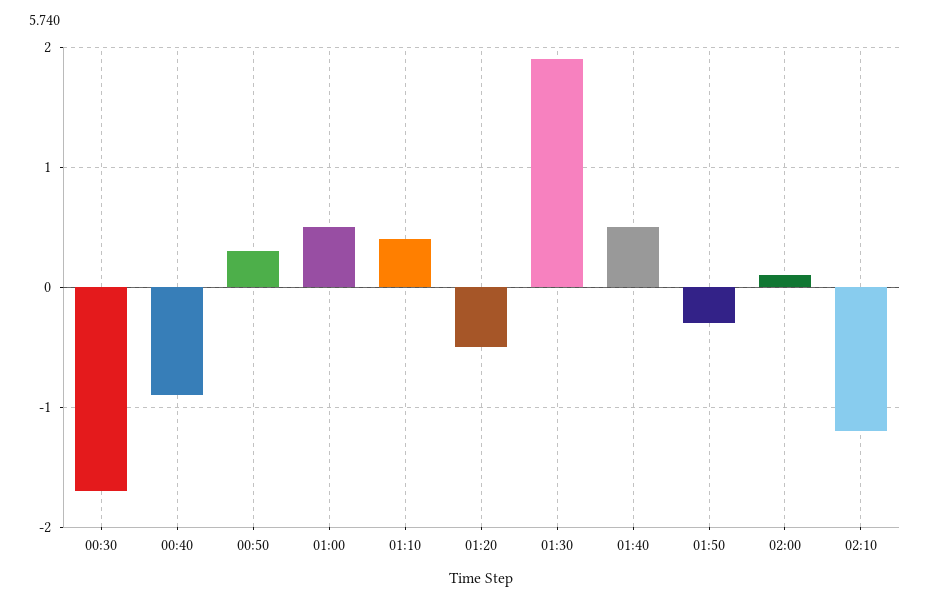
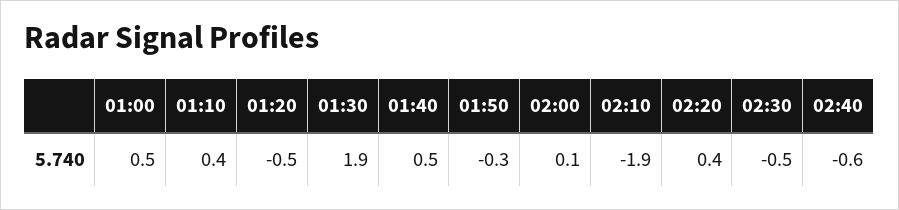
00:30: -1.7 -> none
00:40: -0.9 -> none
00:50: 0.3 -> none
02:10: -1.2 -> -1.9
02:20: none -> 0.4
02:30: none -> -0.5
02:40: none -> -0.6

